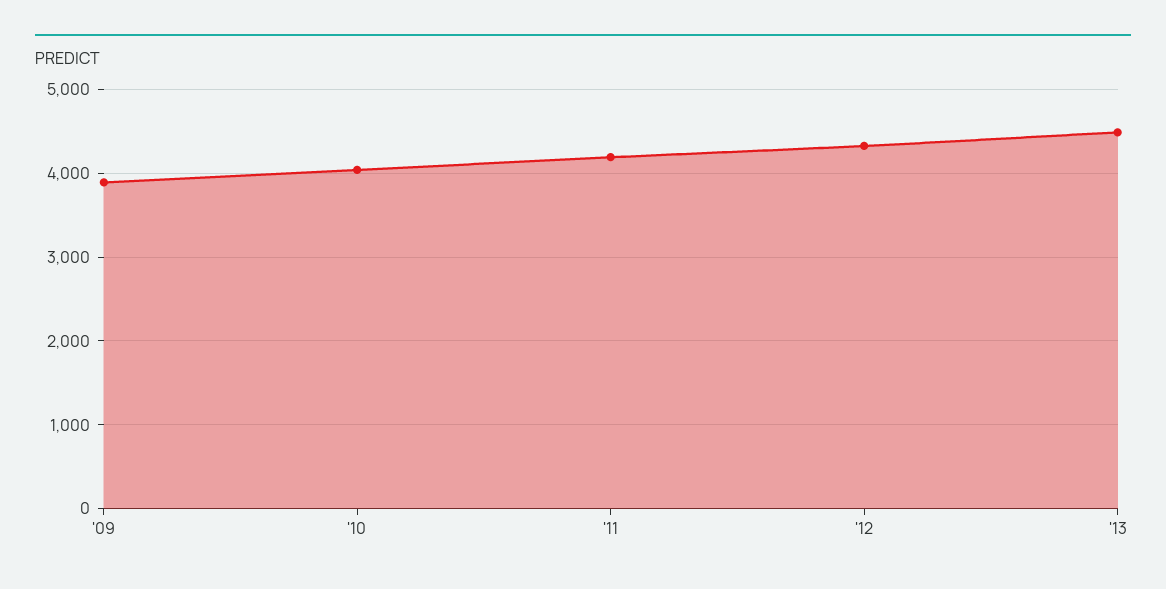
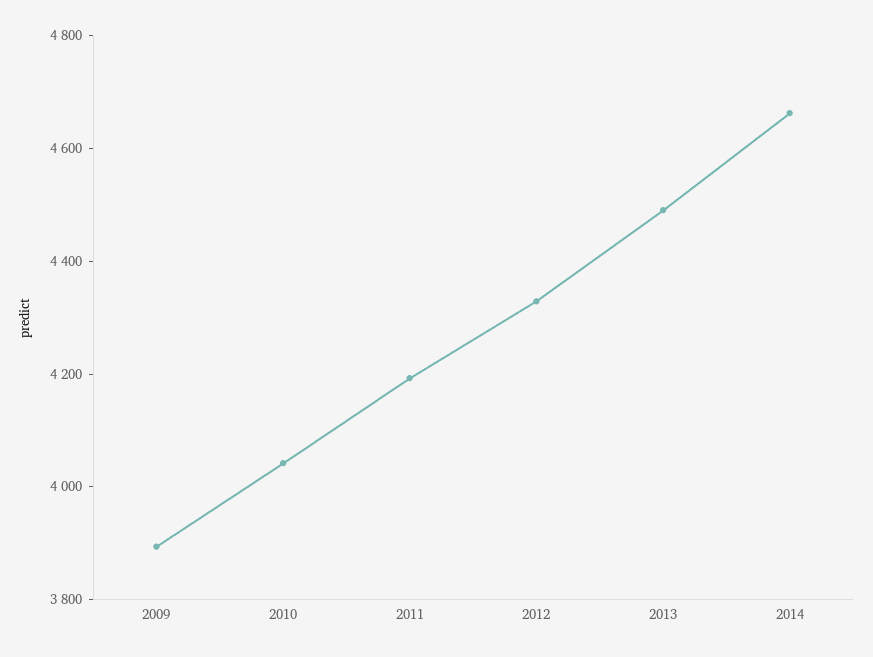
2014: none -> 4650

